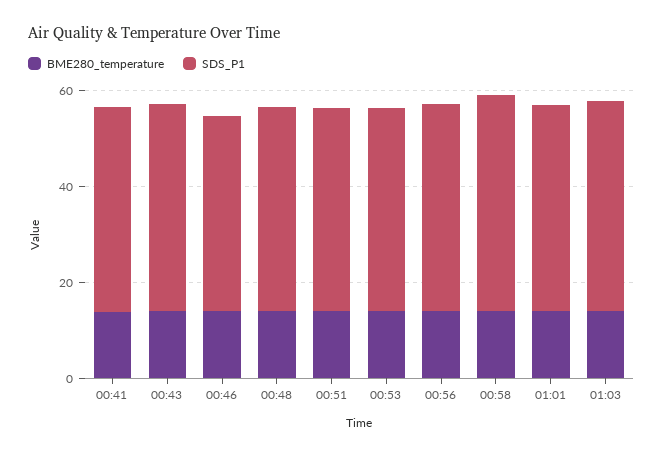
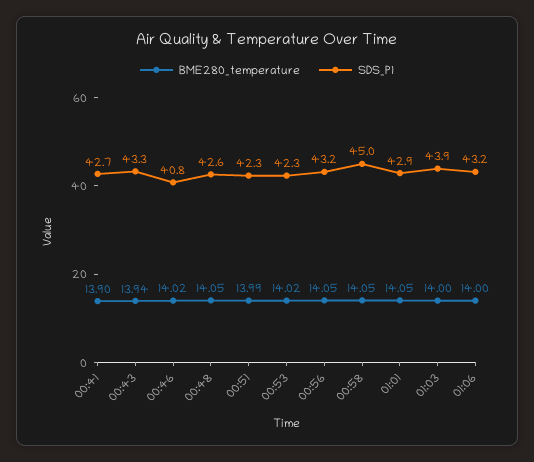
BME280_temperature, 01:06: none -> 14
SDS_P1, 01:06: none -> 43.2

